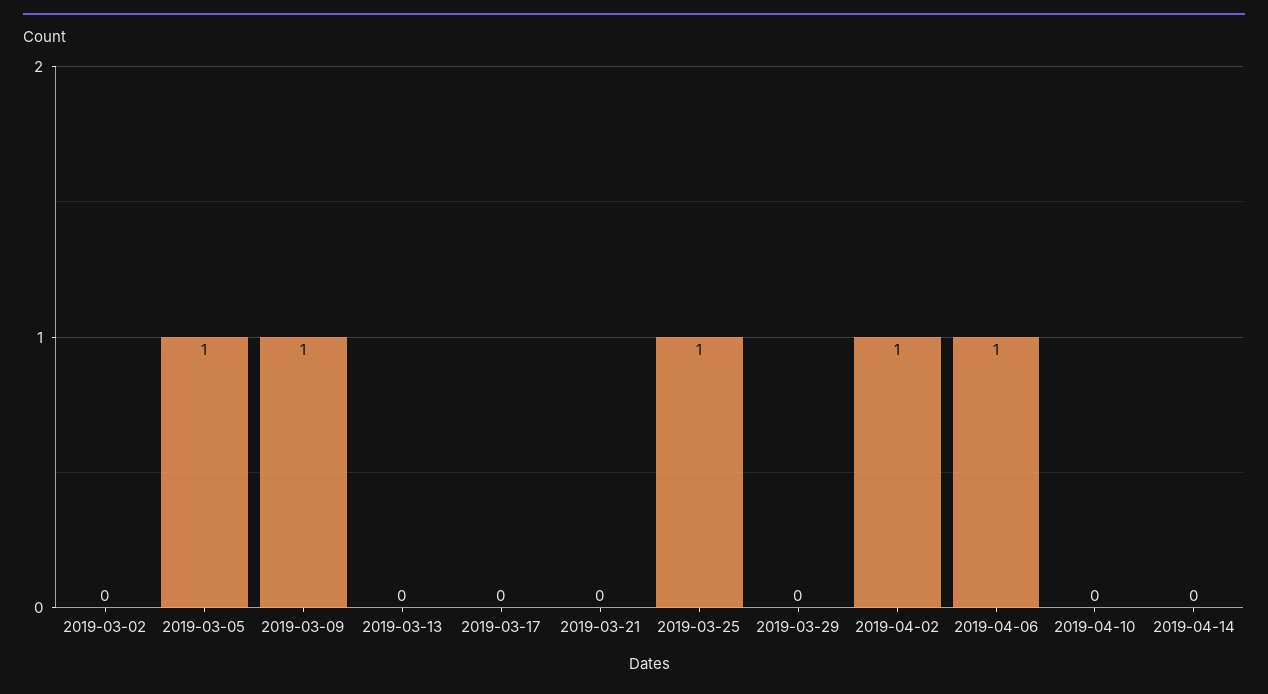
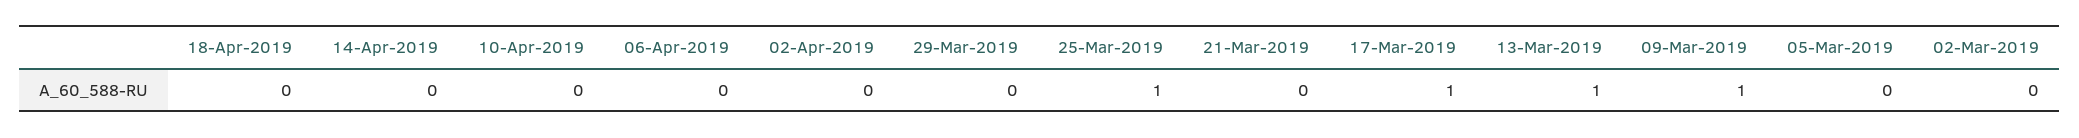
2019-03-05: 1 -> 0
2019-03-13: 0 -> 1
2019-03-17: 0 -> 1
2019-04-02: 1 -> 0
2019-04-06: 1 -> 0
18-Apr-2019: none -> 0

